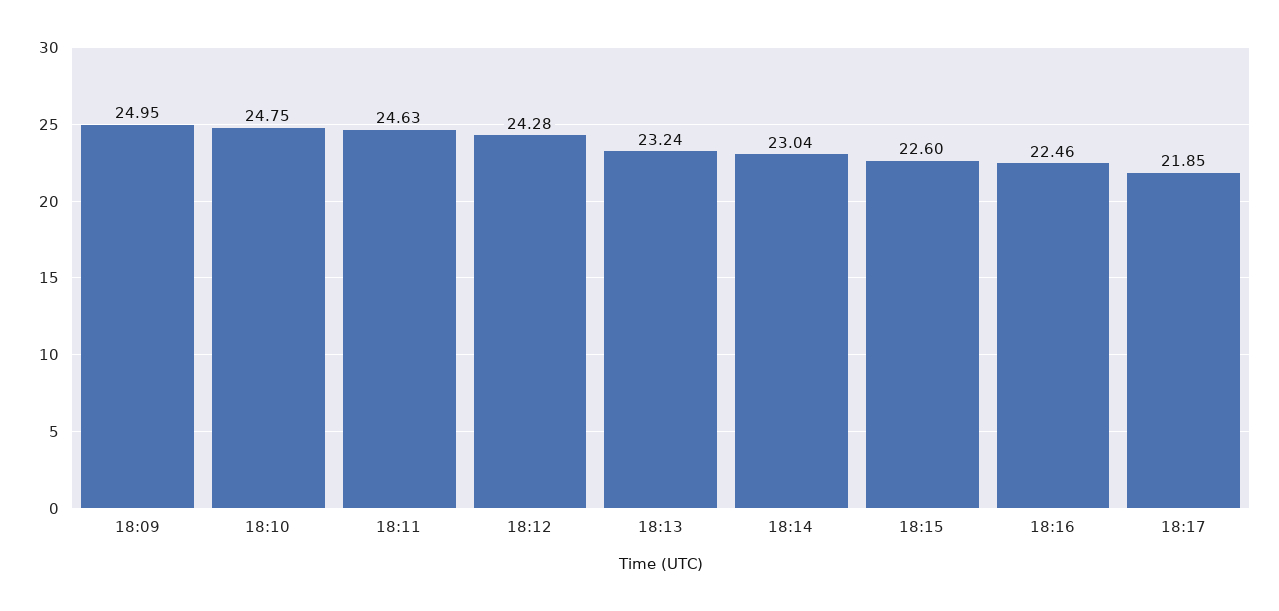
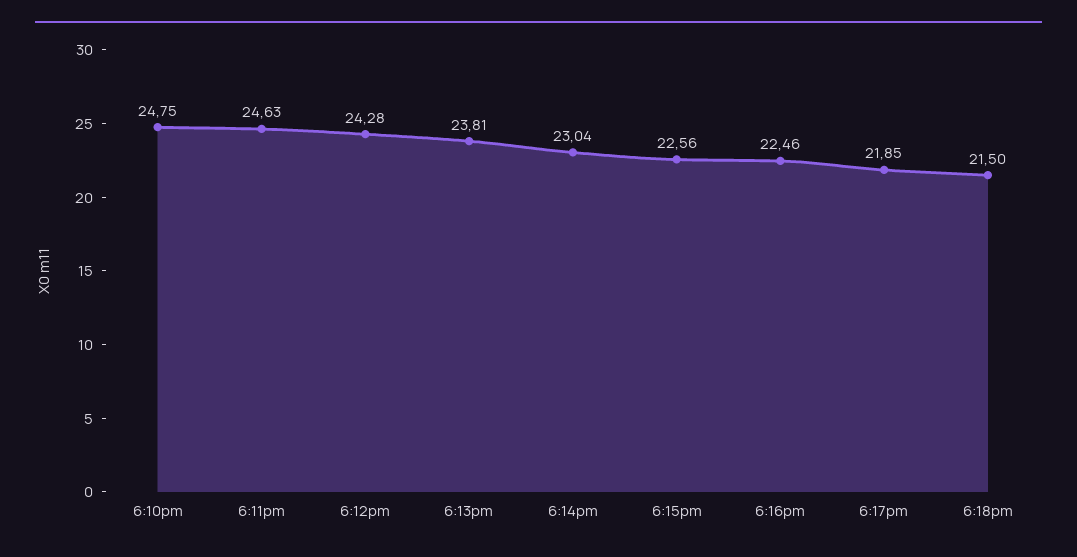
18:09: 24.95 -> none
18:13: 23.24 -> 23.81
18:15: 22.6 -> 22.56
6:18pm: none -> 21.5

